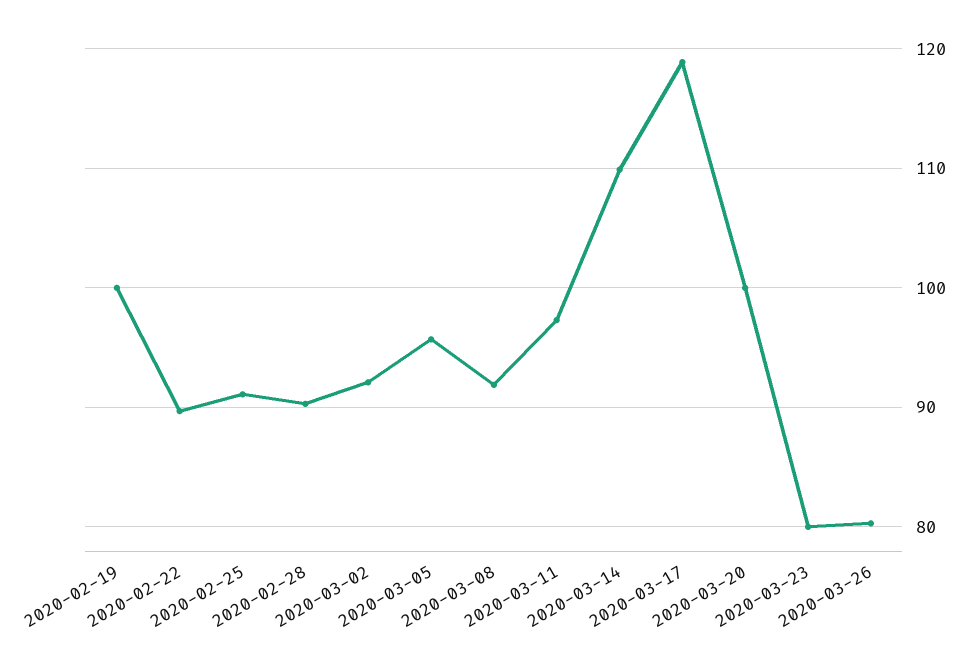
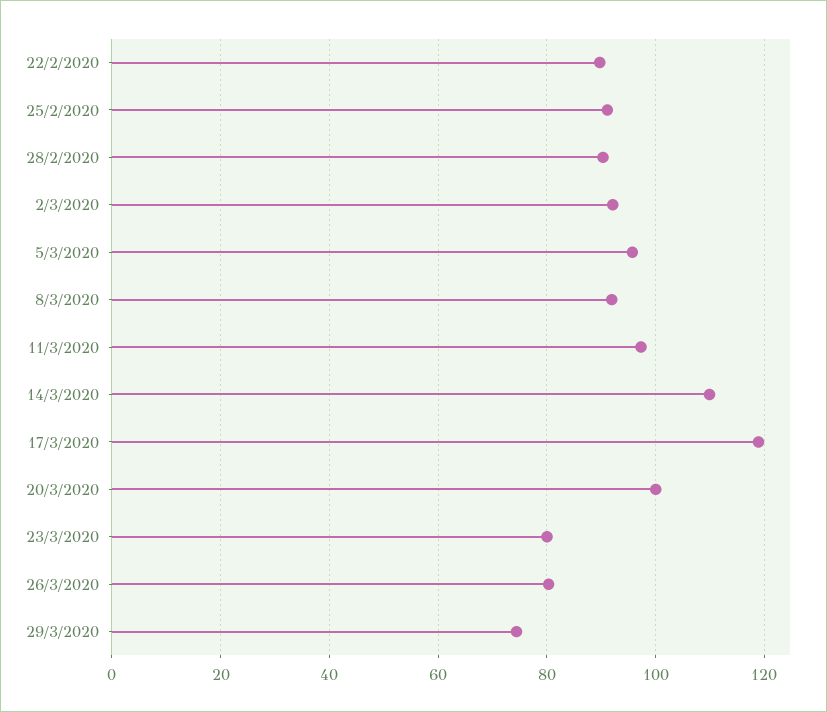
2020-02-19: 100 -> none
29/3/2020: none -> 74

